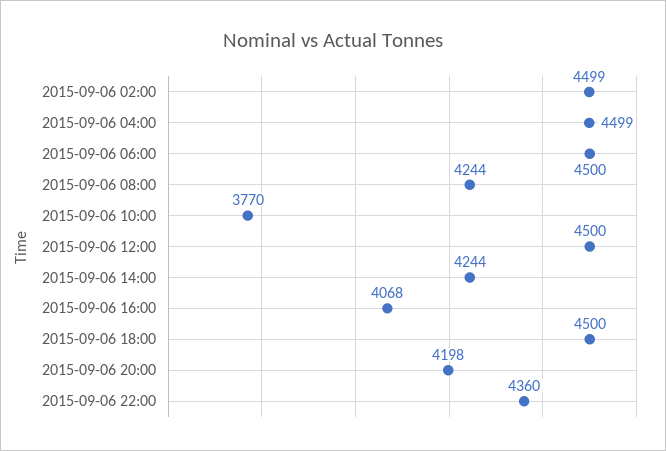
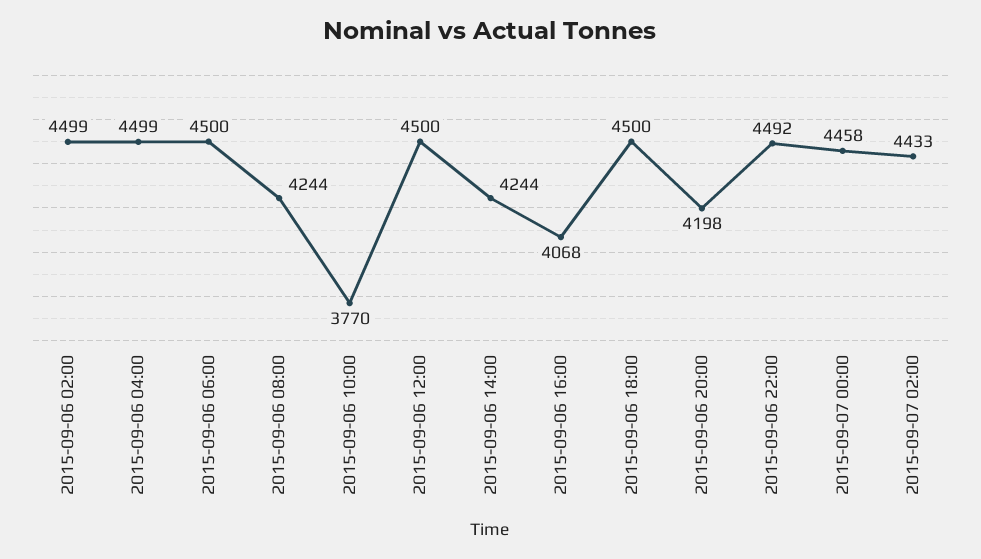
2015-09-06 22:00: 4360 -> 4492
2015-09-07 00:00: none -> 4458
2015-09-07 02:00: none -> 4433

